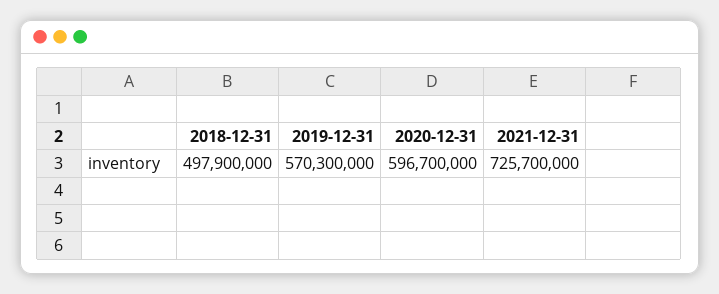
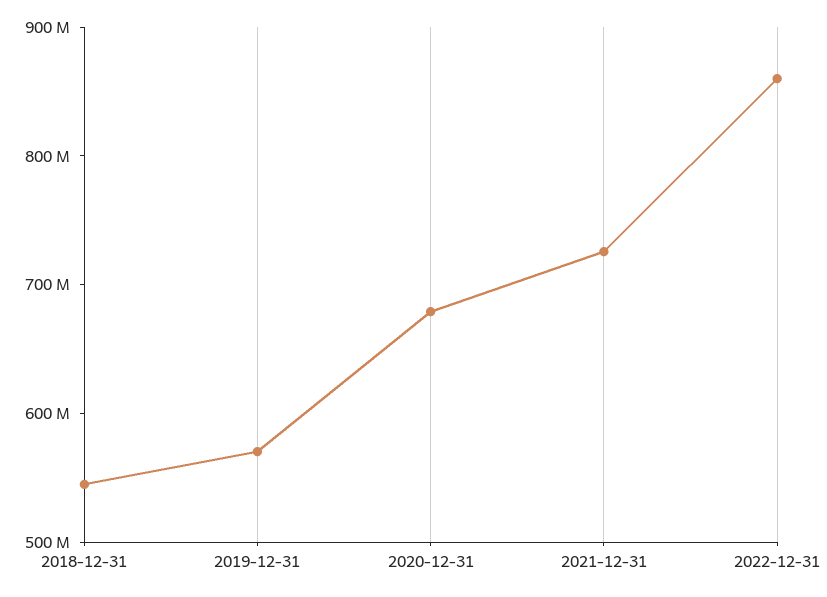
2018-12-31: 497900000 -> 540000000
2020-12-31: 596700000 -> 680000000
2022-12-31: none -> 860000000

